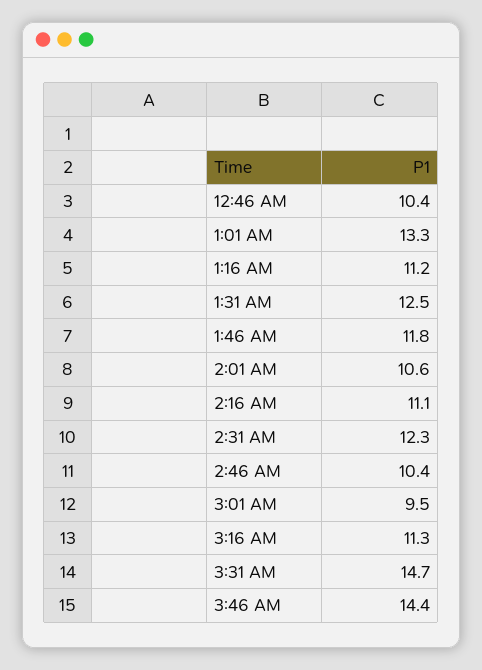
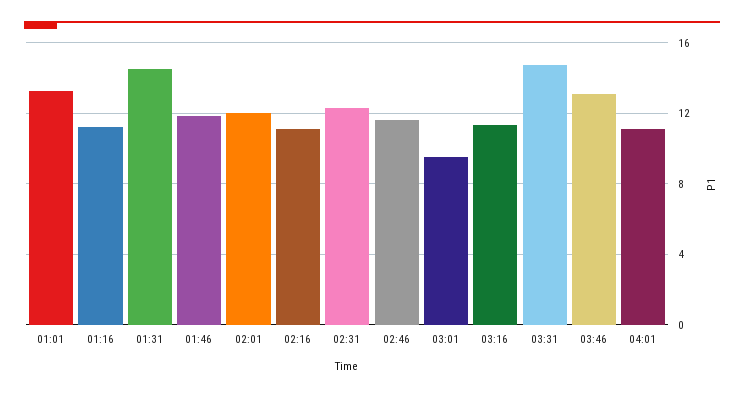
12:46 AM: 10.4 -> none
1:31 AM: 12.5 -> 14.5
2:01 AM: 10.6 -> 12
2:46 AM: 10.4 -> 11.5
3:46 AM: 14.4 -> 13
04:01: none -> 11

